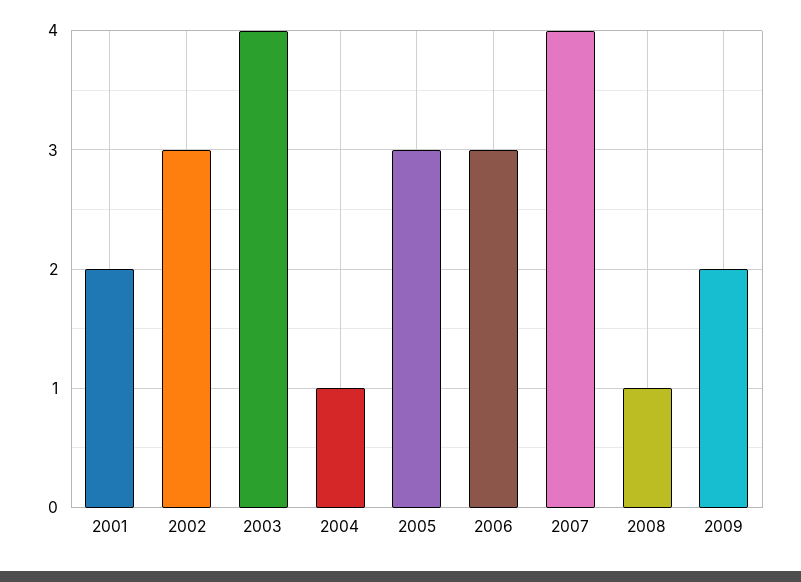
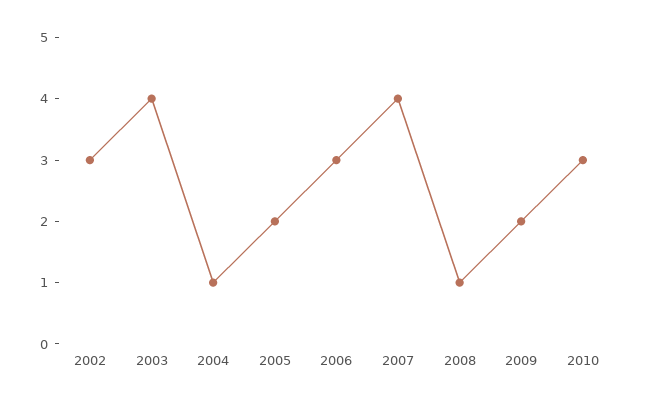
2001: 2 -> none
2005: 3 -> 2
2010: none -> 3

